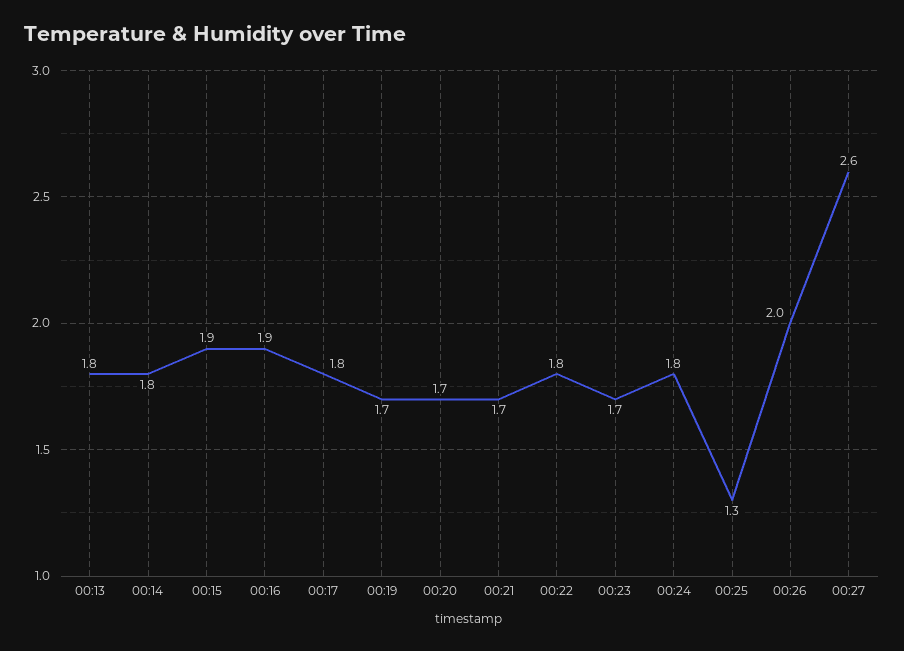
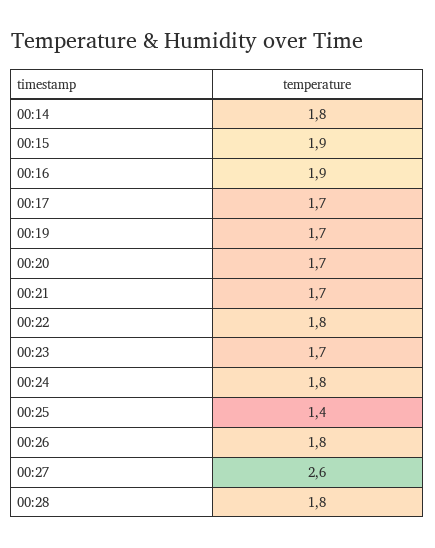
00:13: 1.8 -> none
00:17: 1.8 -> 1.7
00:25: 1.3 -> 1.4
00:26: 2 -> 1.8
00:28: none -> 1.8

